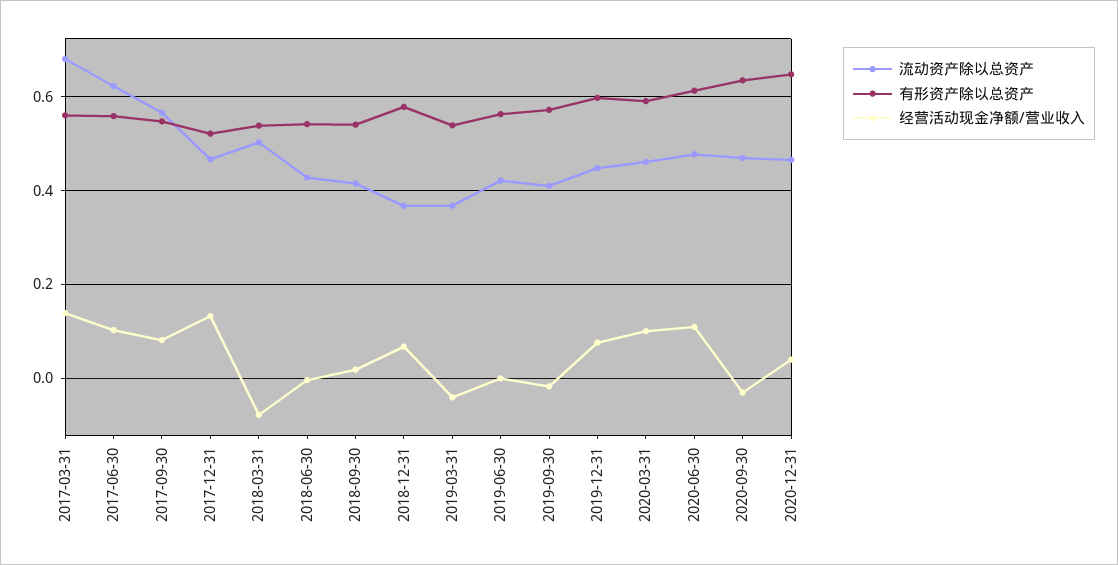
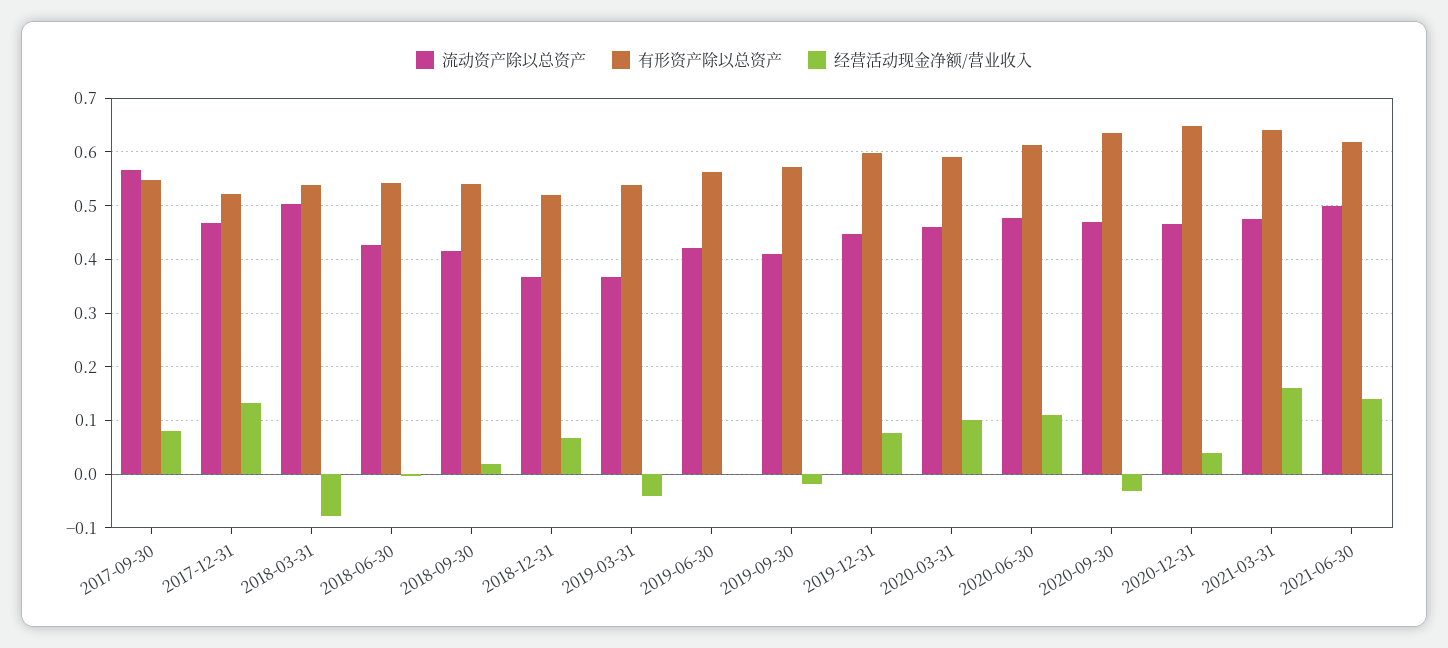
流动资产除以总资产, 2017-03-31: 0.68 -> none
有形资产除以总资产, 2017-03-31: 0.56 -> none
经营活动现金净额/营业收入, 2017-03-31: 0.14 -> none
流动资产除以总资产, 2017-06-30: 0.62 -> none
有形资产除以总资产, 2017-06-30: 0.56 -> none
经营活动现金净额/营业收入, 2017-06-30: 0.1 -> none
有形资产除以总资产, 2018-12-31: 0.58 -> 0.52
流动资产除以总资产, 2021-03-31: none -> 0.48
有形资产除以总资产, 2021-03-31: none -> 0.64
经营活动现金净额/营业收入, 2021-03-31: none -> 0.16
流动资产除以总资产, 2021-06-30: none -> 0.5
有形资产除以总资产, 2021-06-30: none -> 0.62
经营活动现金净额/营业收入, 2021-06-30: none -> 0.14

